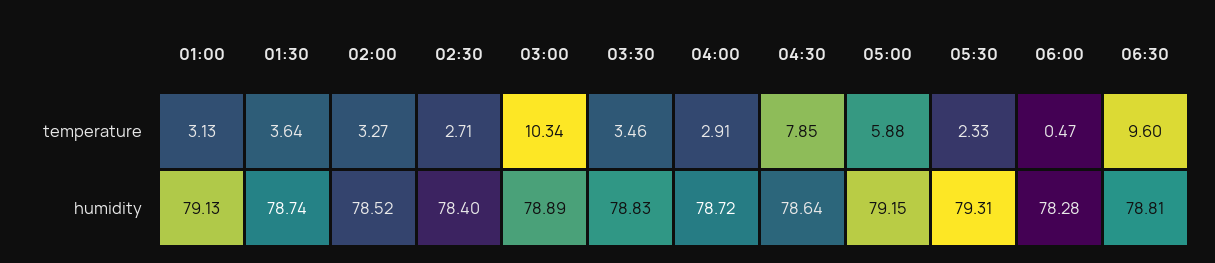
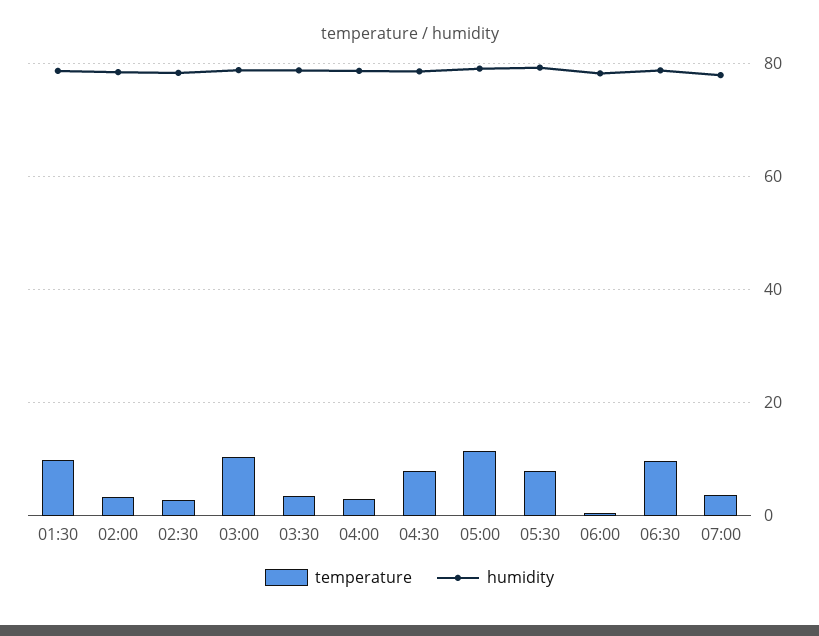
temperature, 01:00: 3.13 -> none
temperature, 01:30: 3.64 -> 10
temperature, 05:00: 5.88 -> 12
temperature, 05:30: 2.33 -> 8
humidity, 01:00: 79.13 -> none
temperature, 07:00: none -> 4
humidity, 07:00: none -> 78

